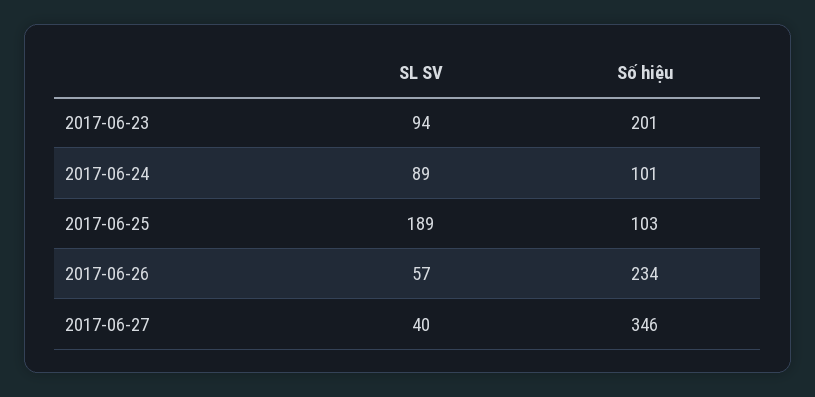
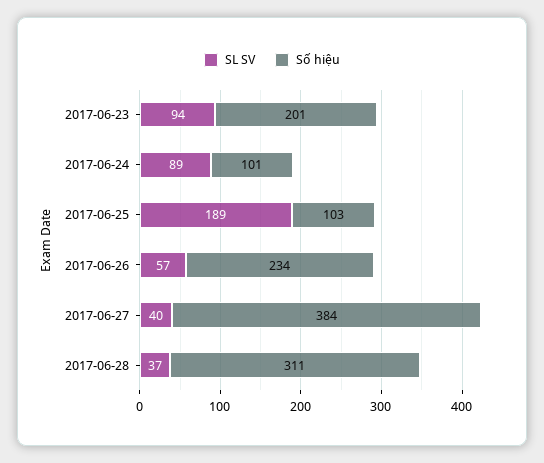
Số hiệu, 2017-06-27: 346 -> 384
SL SV, 2017-06-28: none -> 37
Số hiệu, 2017-06-28: none -> 311

